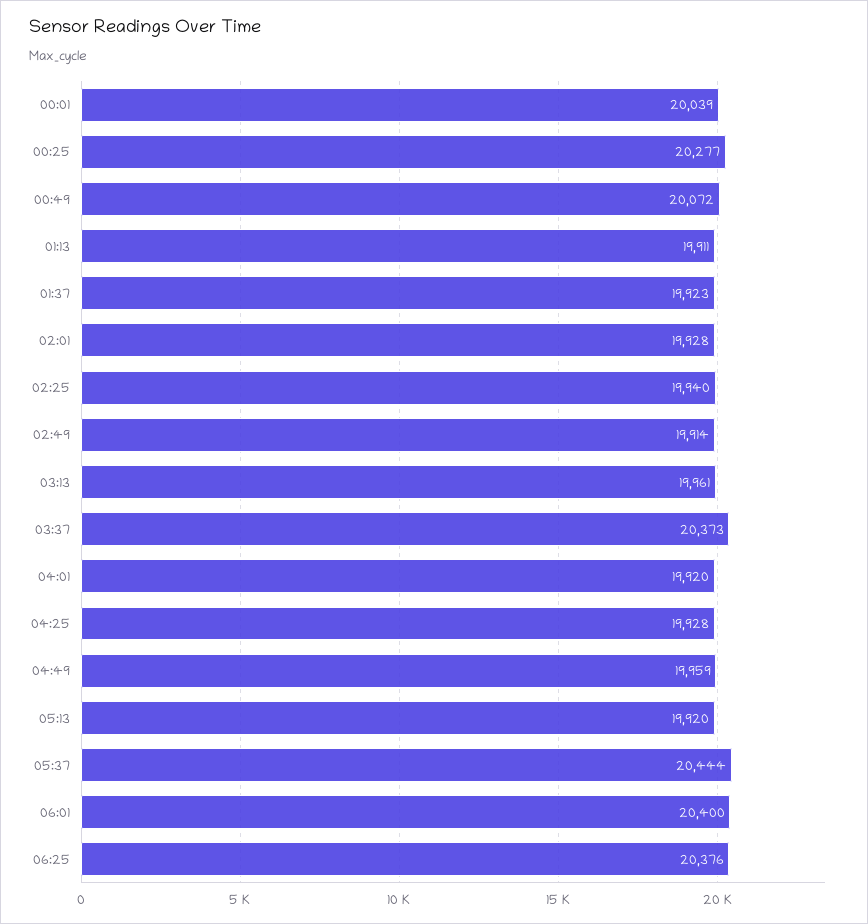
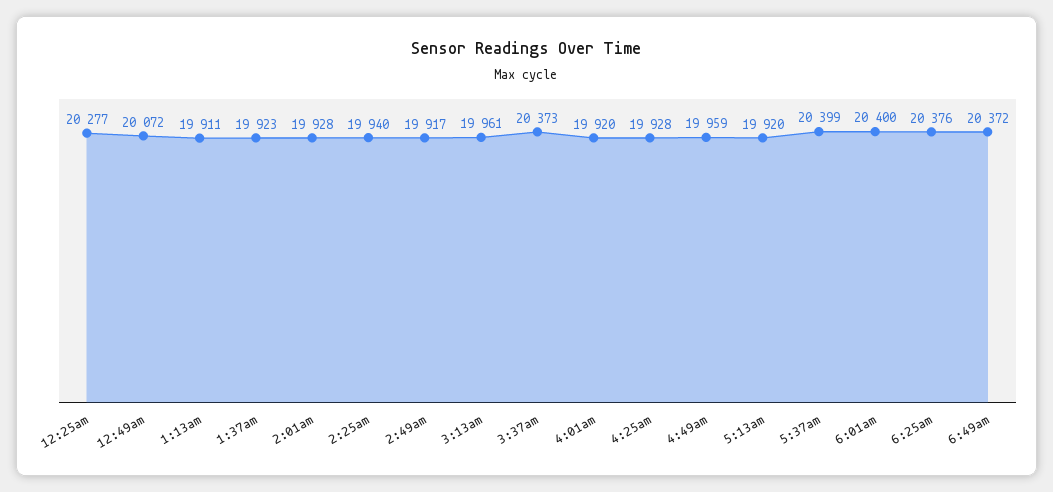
00:01: 20039 -> none
02:49: 19914 -> 19917
05:37: 20444 -> 20399
6:49am: none -> 20372

